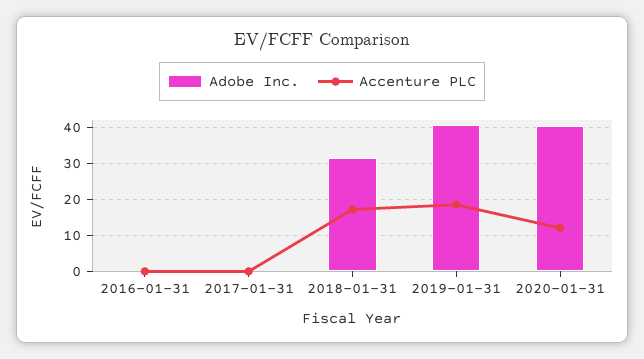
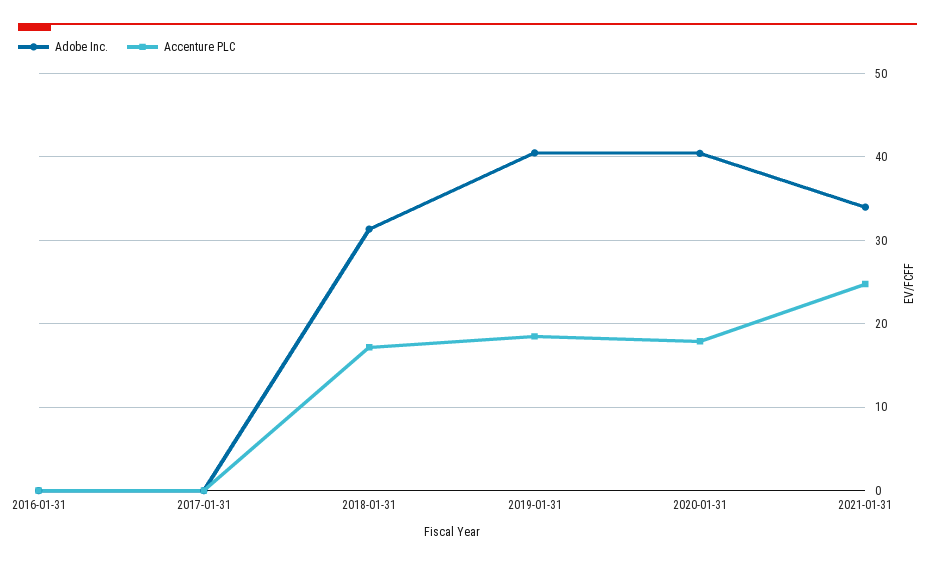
Accenture PLC, 2020-01-31: 12 -> 18
Adobe Inc., 2021-01-31: none -> 34
Accenture PLC, 2021-01-31: none -> 25

